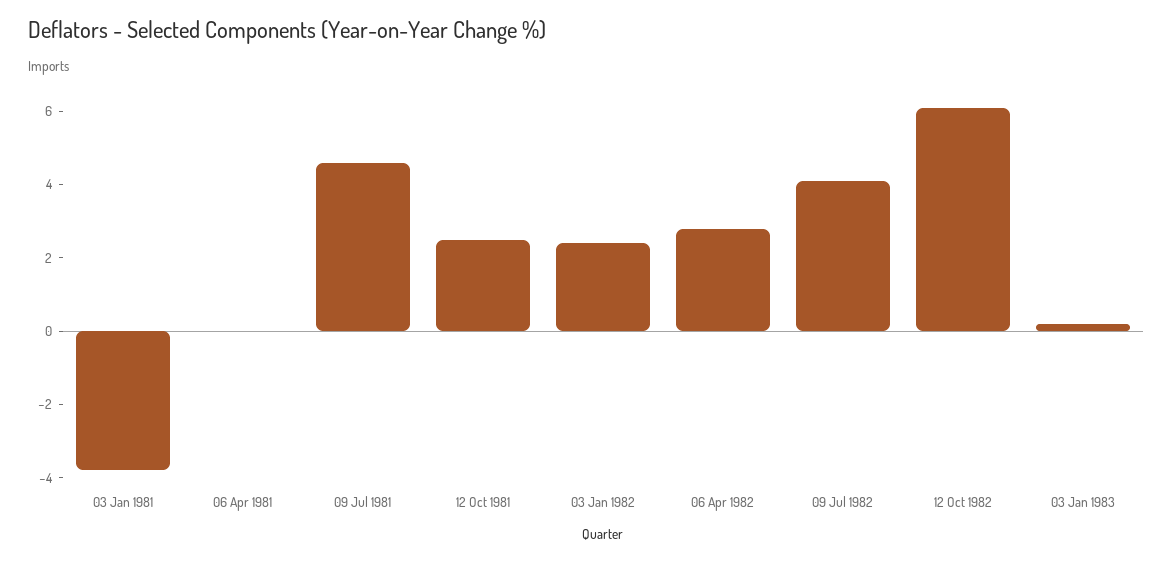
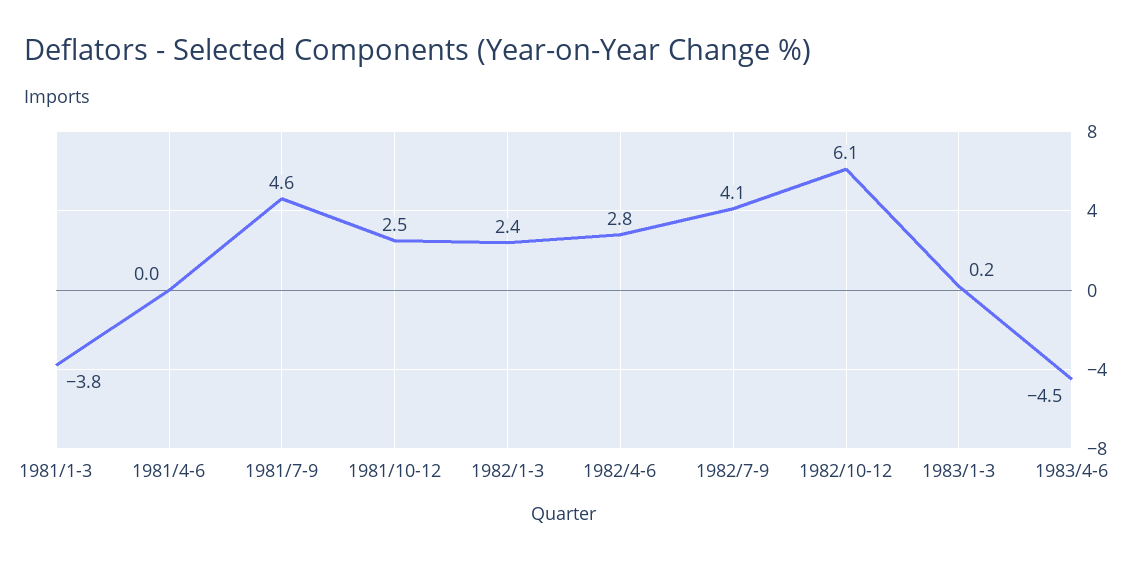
1983/4-6: none -> -4.5

